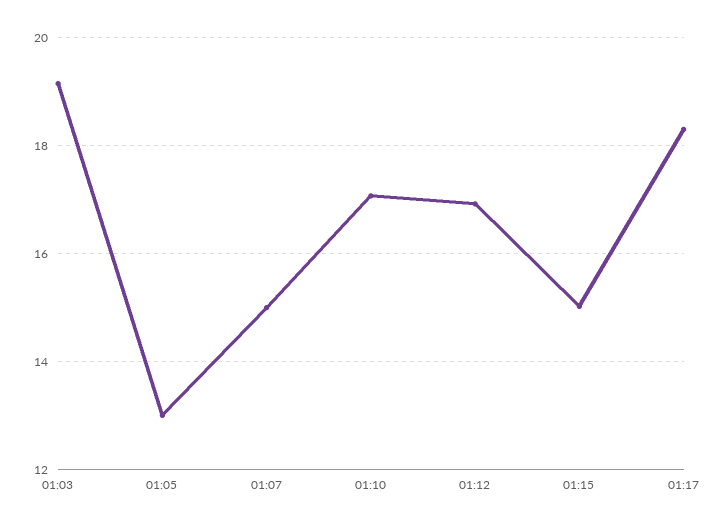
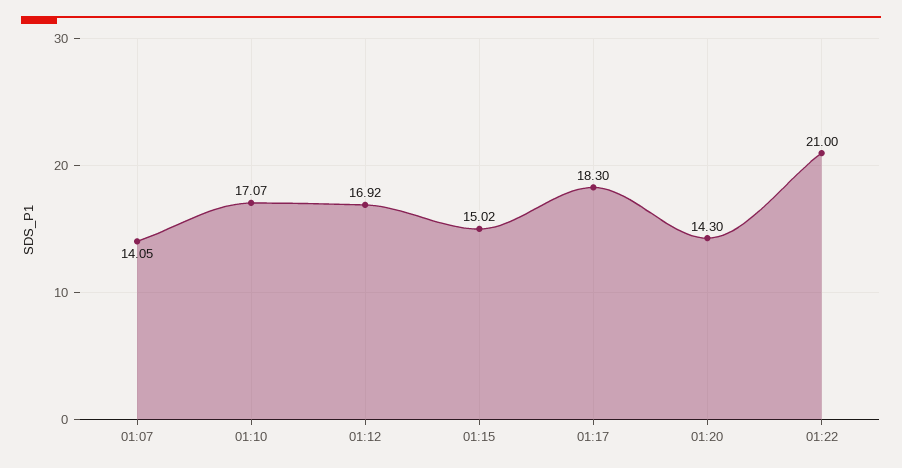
01:03: 19.2 -> none
01:05: 13 -> none
01:07: 15 -> 14.05
01:20: none -> 14.3
01:22: none -> 21

